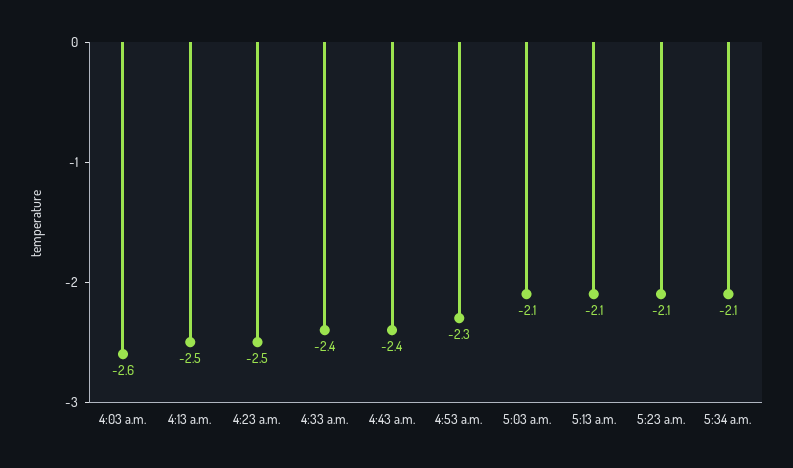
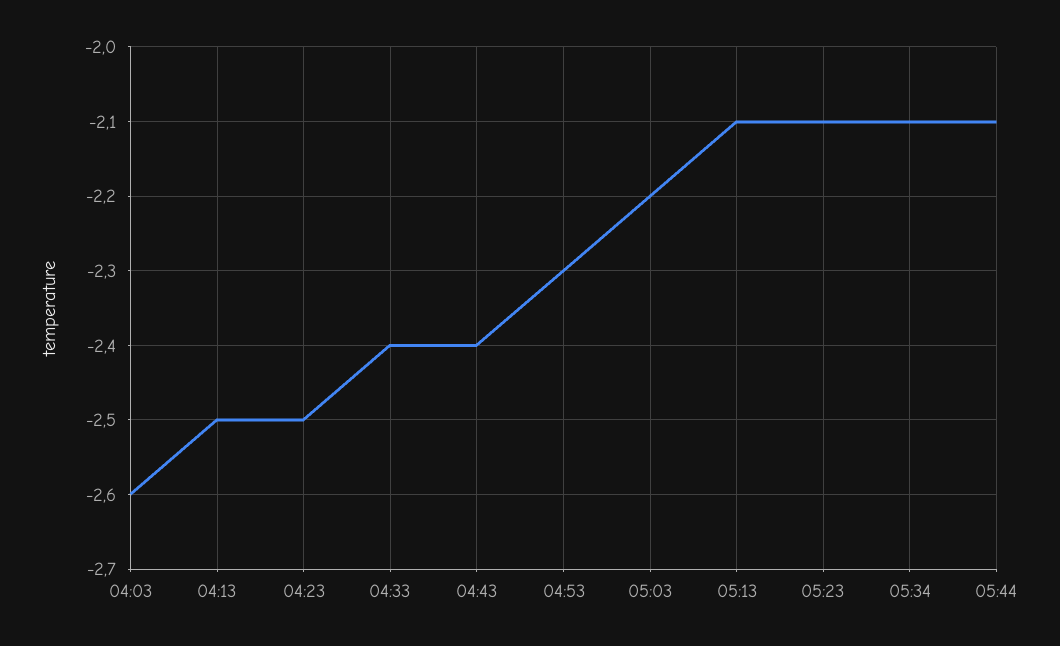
5:03 a.m.: -2.1 -> -2.2
05:44: none -> -2.1

